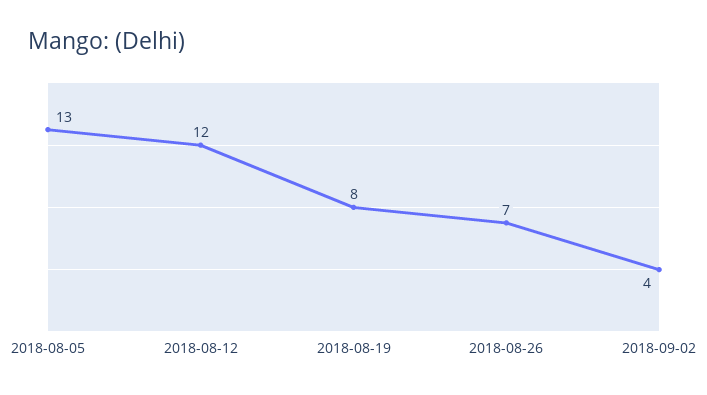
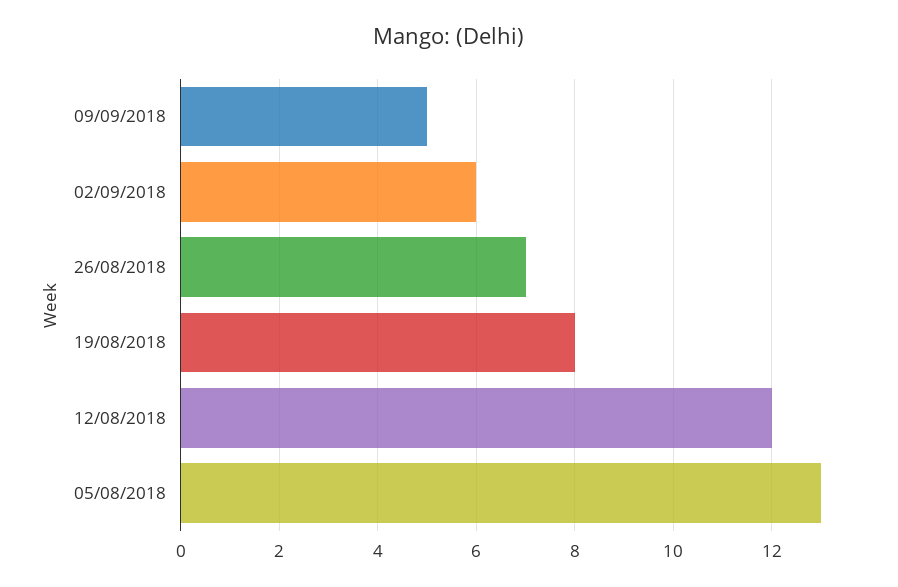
2018-09-02: 4 -> 6
09/09/2018: none -> 5

